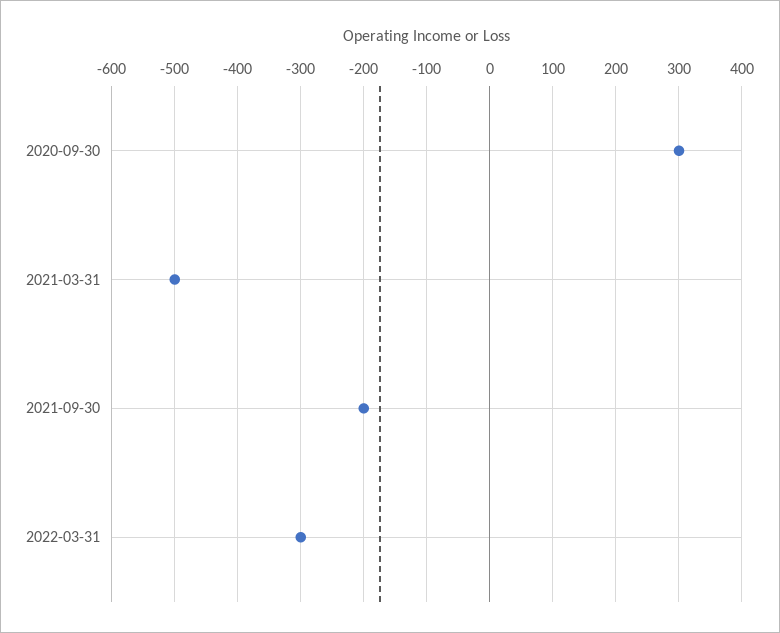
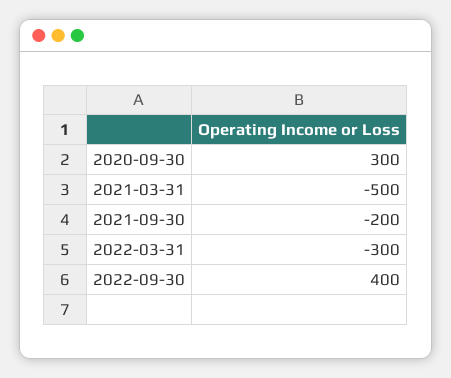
2022-09-30: none -> 400

